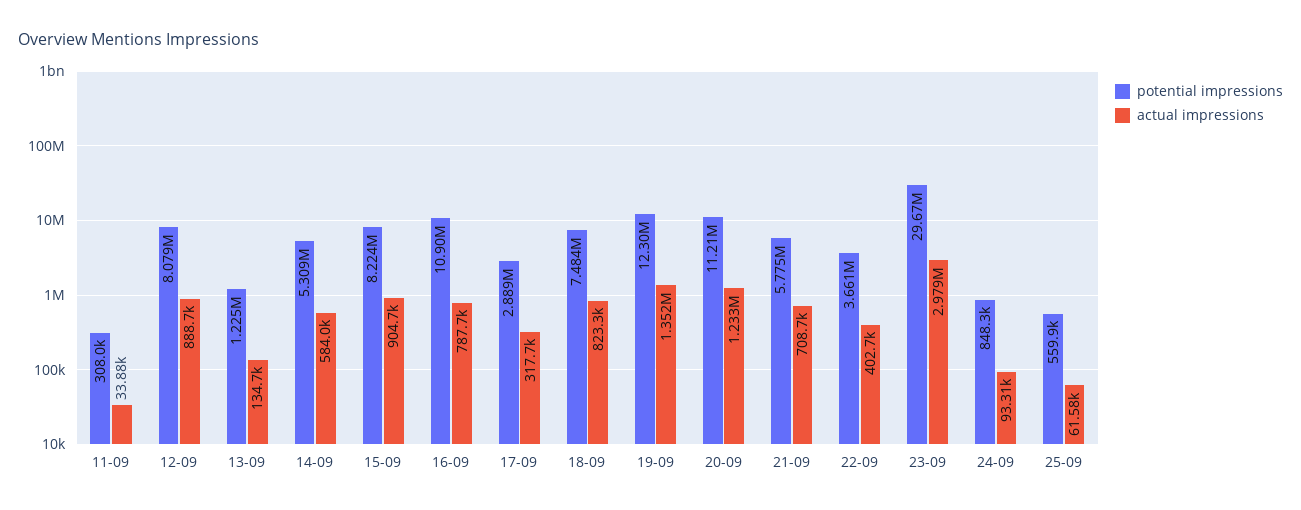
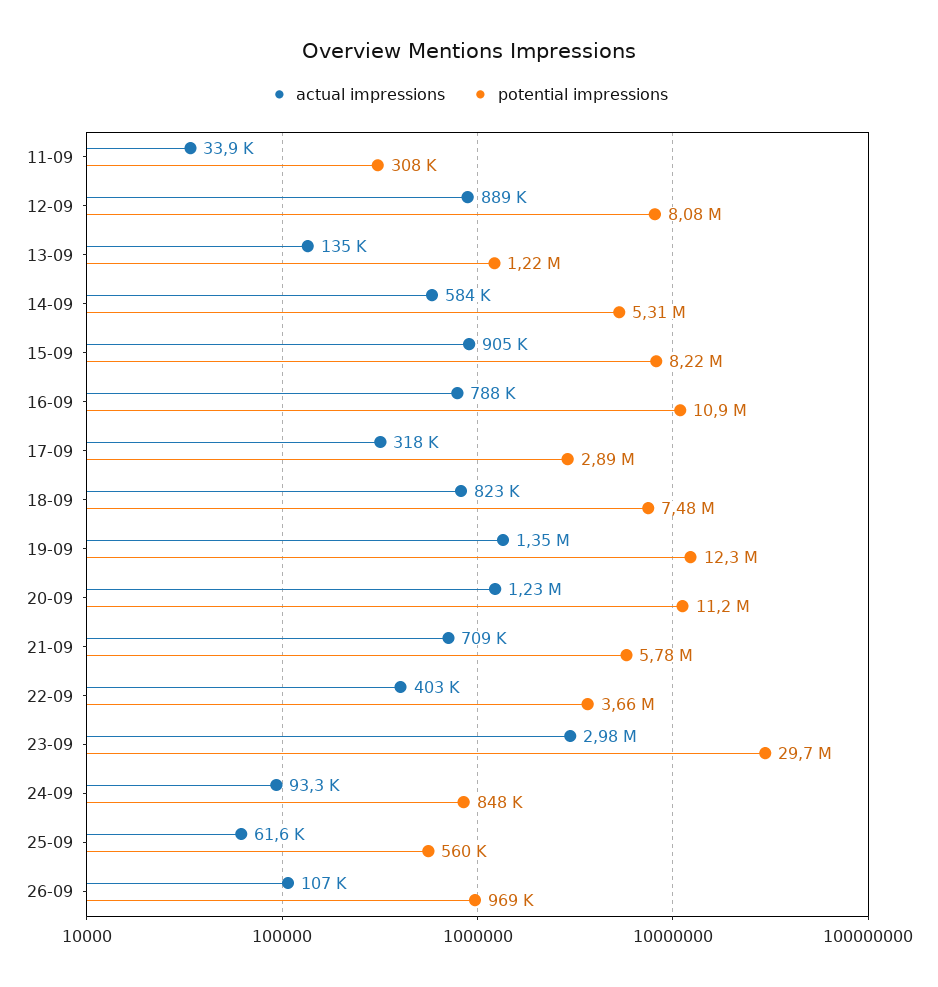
actual impressions, 26-09: none -> 107000
potential impressions, 26-09: none -> 969000

